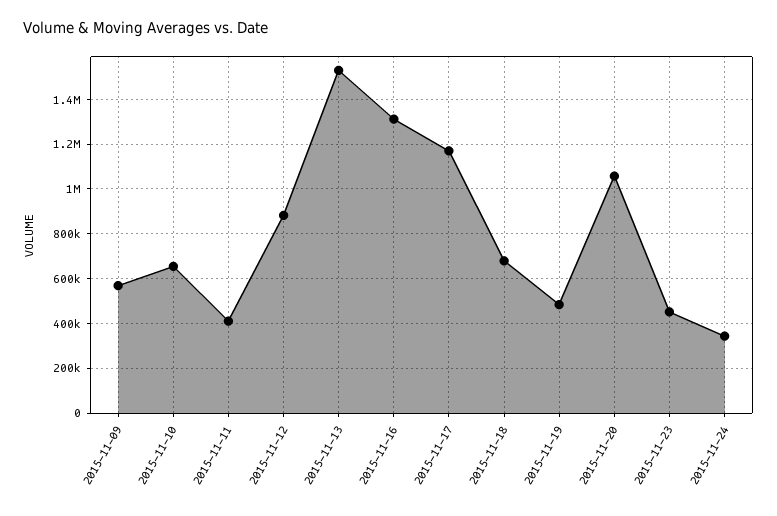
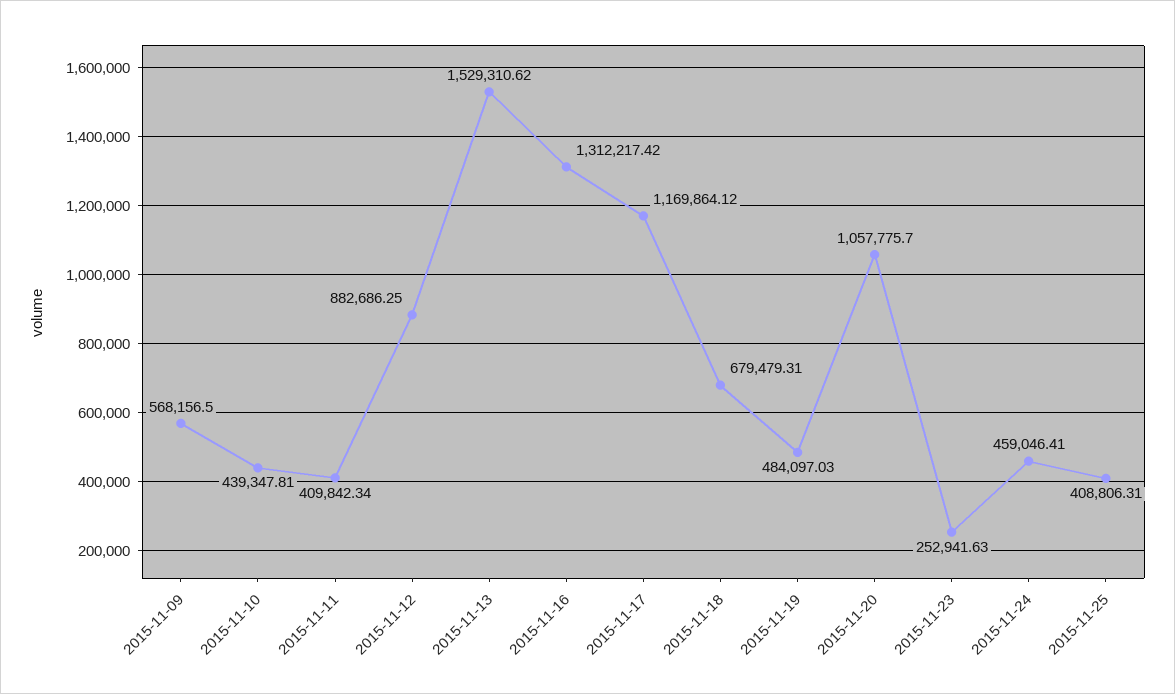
2015-11-10: 650000 -> 439347.81
2015-11-23: 450000 -> 252941.63
2015-11-24: 350000 -> 459046.41
2015-11-25: none -> 408806.31

